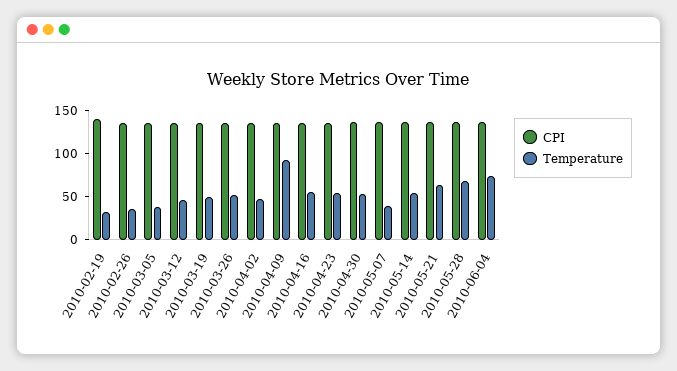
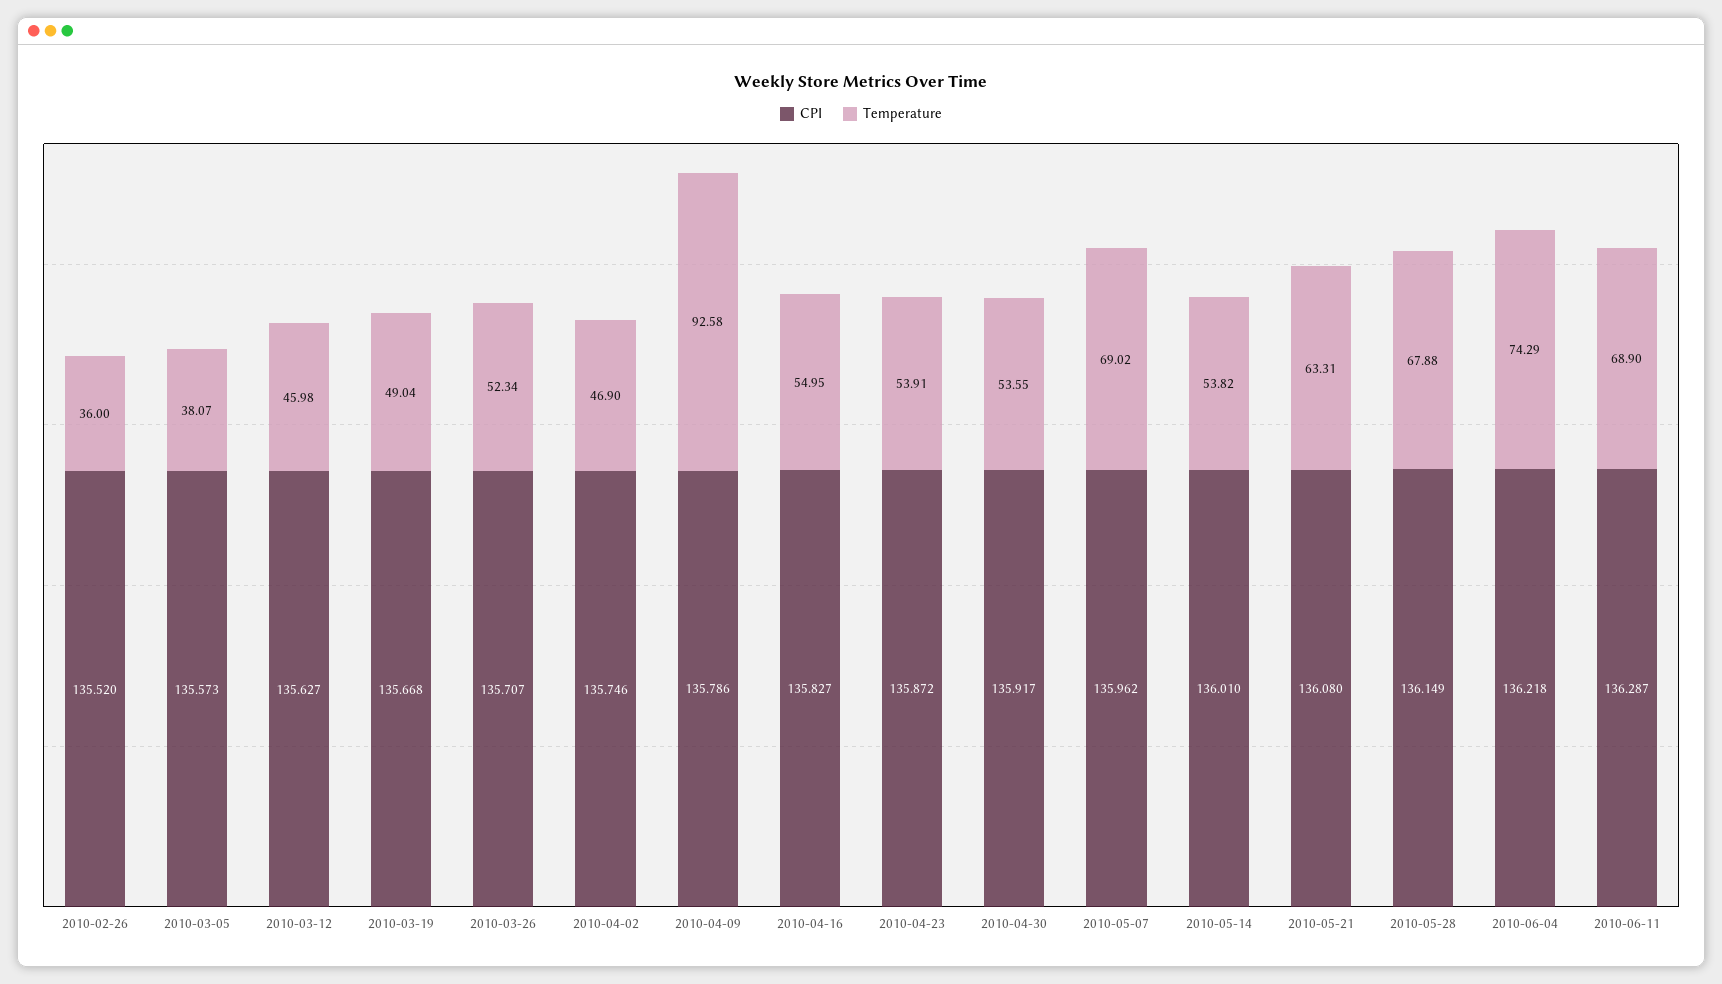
CPI, 2010-02-19: 140 -> none
Temperature, 2010-02-19: 30 -> none
Temperature, 2010-05-07: 40 -> 69.02
CPI, 2010-06-11: none -> 136.287
Temperature, 2010-06-11: none -> 68.9

